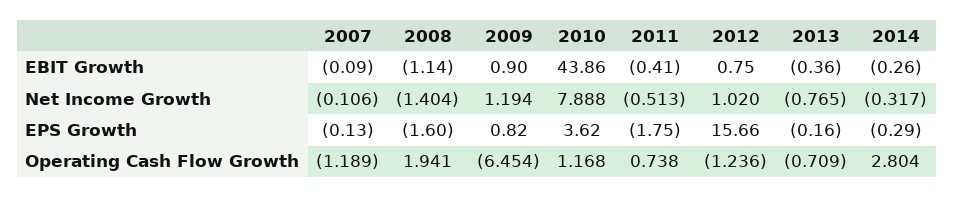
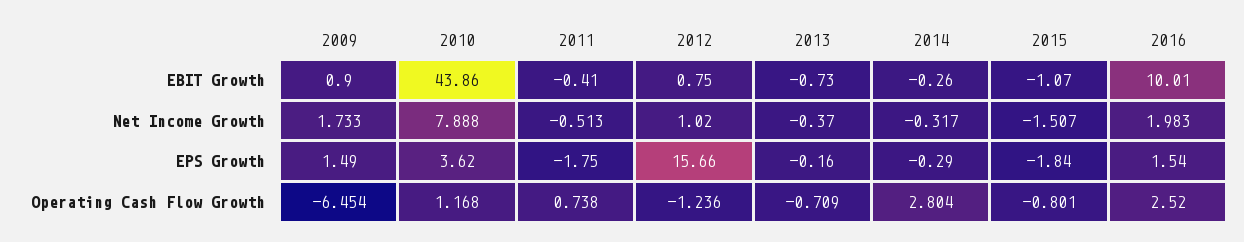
2007, EBIT Growth: -0.09 -> none
2008, EBIT Growth: -1.14 -> none
2013, EBIT Growth: -0.36 -> -0.73
2007, Net Income Growth: -0.106 -> none
2008, Net Income Growth: -1.404 -> none
2009, Net Income Growth: 1.194 -> 1.733
2013, Net Income Growth: -0.765 -> -0.37
2007, EPS Growth: -0.13 -> none
2008, EPS Growth: -1.6 -> none
2009, EPS Growth: 0.82 -> 1.49
2007, Operating Cash Flow Growth: -1.189 -> none
2008, Operating Cash Flow Growth: 1.941 -> none
2015, EBIT Growth: none -> -1.07
2016, EBIT Growth: none -> 10.01
2015, Net Income Growth: none -> -1.507
2016, Net Income Growth: none -> 1.983
2015, EPS Growth: none -> -1.84
2016, EPS Growth: none -> 1.54
2015, Operating Cash Flow Growth: none -> -0.801
2016, Operating Cash Flow Growth: none -> 2.52

